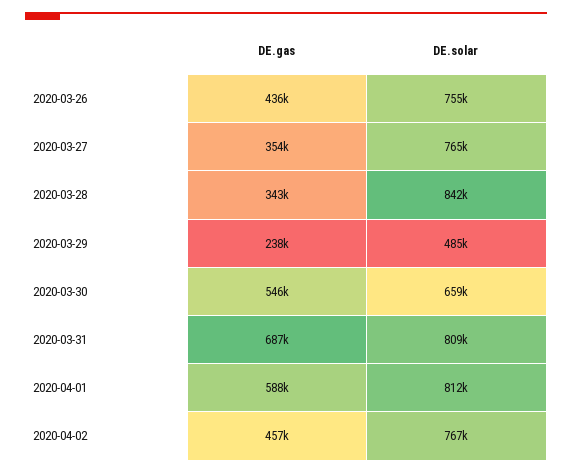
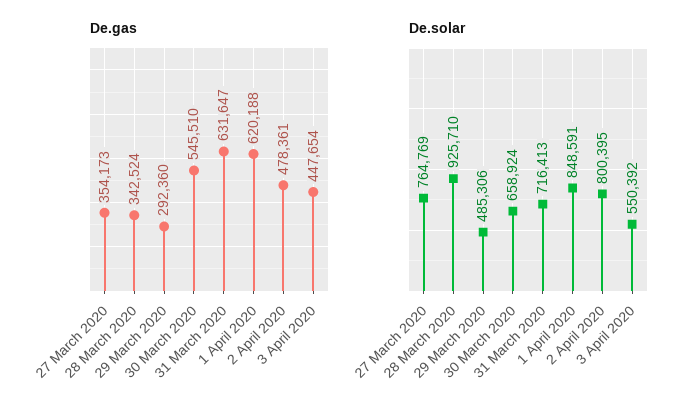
DE.gas, 2020-03-26: 436000 -> none
DE.solar, 2020-03-26: 755000 -> none
DE.solar, 2020-03-28: 842000 -> 925710
DE.gas, 2020-03-29: 238000 -> 292360
DE.gas, 2020-03-31: 687000 -> 631647
DE.solar, 2020-03-31: 809000 -> 716413
DE.gas, 2020-04-01: 588000 -> 620188
DE.solar, 2020-04-01: 812000 -> 848591
DE.gas, 2020-04-02: 457000 -> 478361
DE.solar, 2020-04-02: 767000 -> 800395
DE.gas, 3 April 2020: none -> 447654
DE.solar, 3 April 2020: none -> 550392

